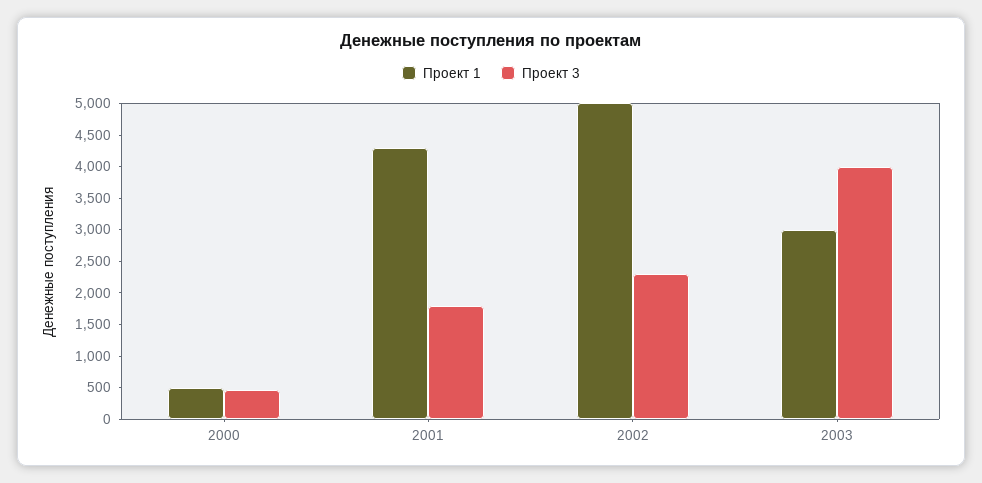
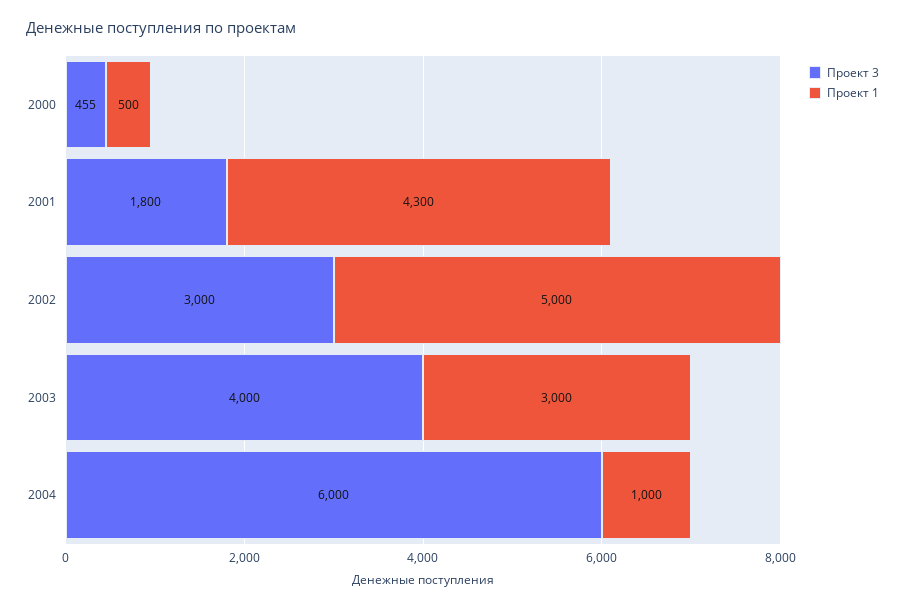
Проект 3, 2002: 2250 -> 3000
Проект 3, 2004: none -> 6000
Проект 1, 2004: none -> 1000

